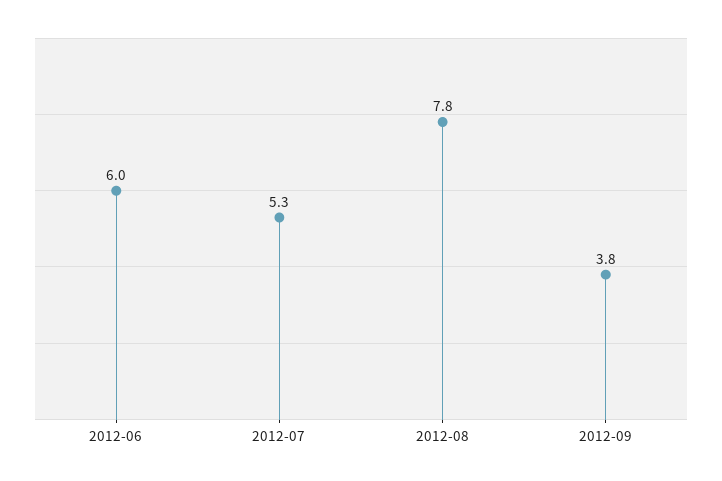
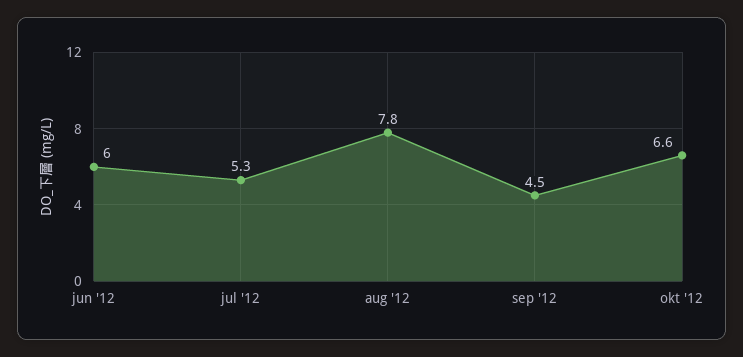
2012-09: 3.8 -> 4.5
okt '12: none -> 6.6

